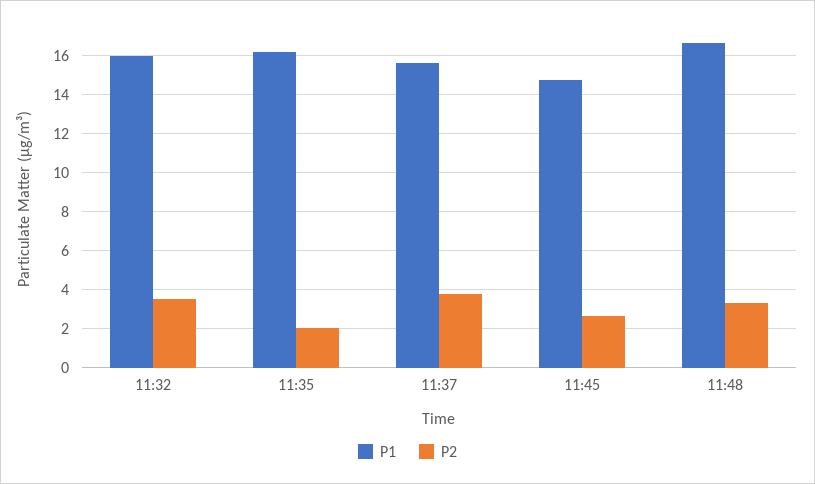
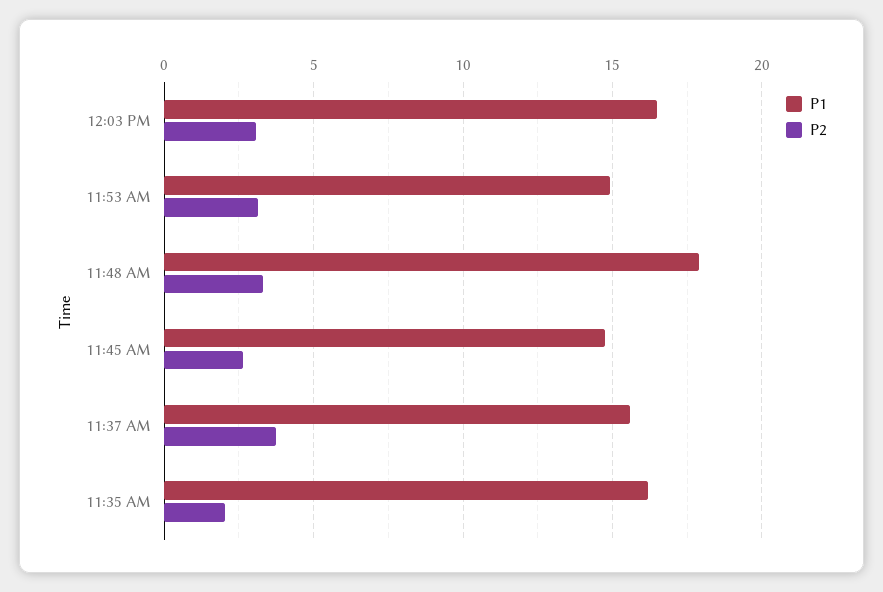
P1, 11:32: 16 -> none
P2, 11:32: 3.5 -> none
P1, 11:48: 16.5 -> 18
P1, 12:03 PM: none -> 16.5
P2, 12:03 PM: none -> 3
P1, 11:53 AM: none -> 15
P2, 11:53 AM: none -> 3

